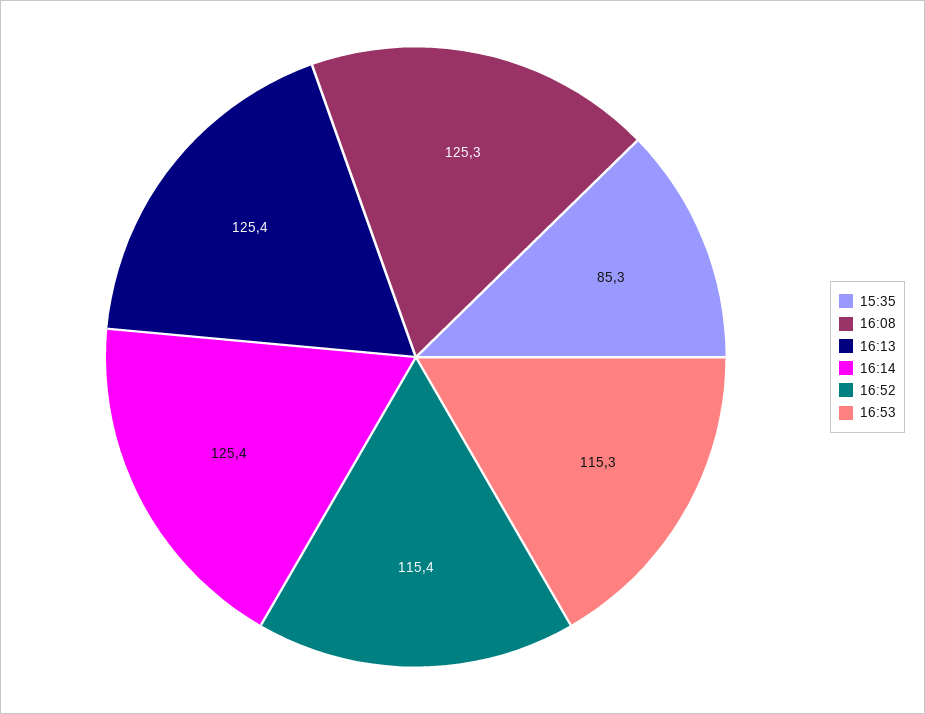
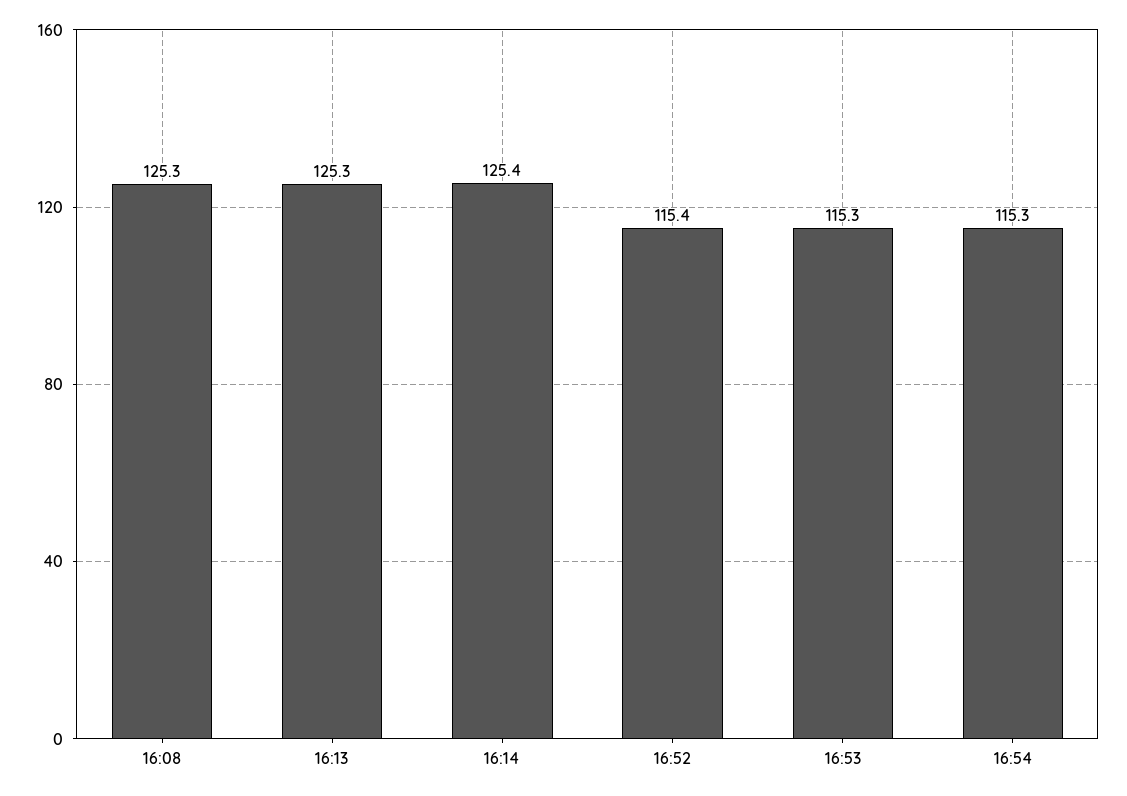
15:35: 85.3 -> none
16:13: 125.4 -> 125.3
16:54: none -> 115.3

